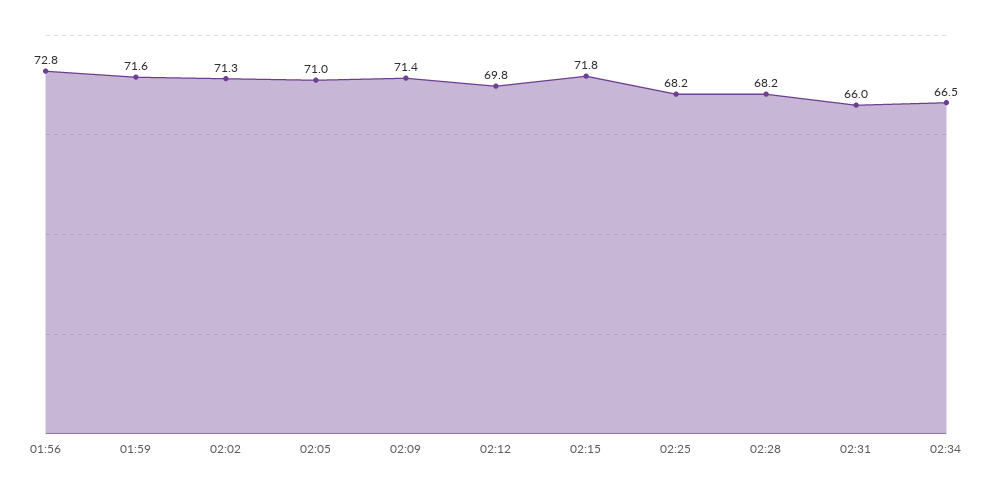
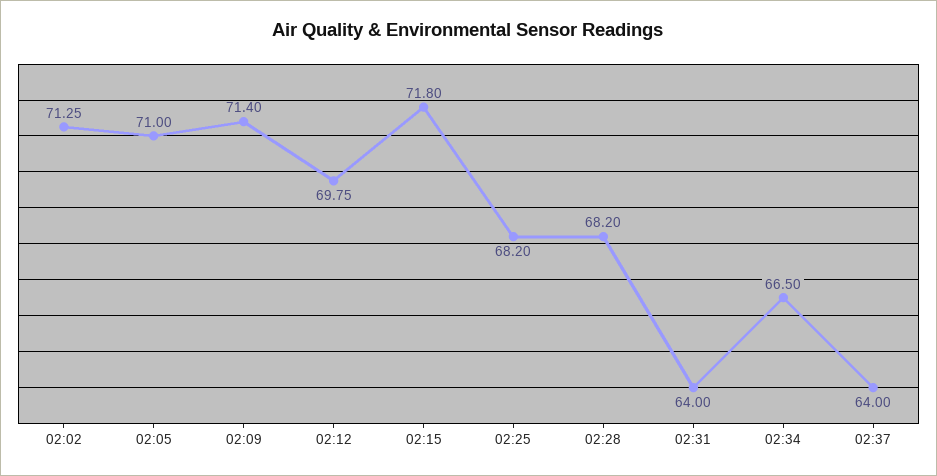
01:56: 72.8 -> none
01:59: 71.6 -> none
02:31: 66 -> 64
02:37: none -> 64

